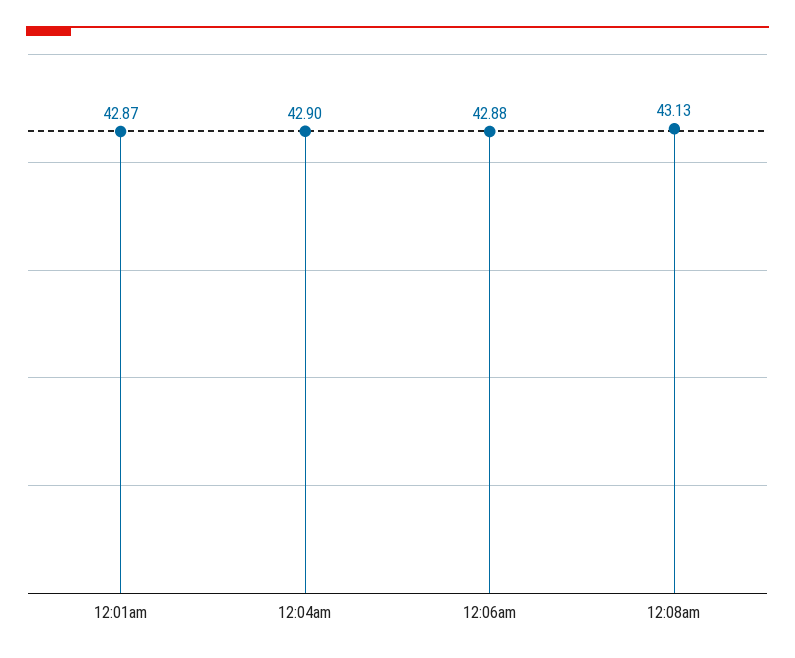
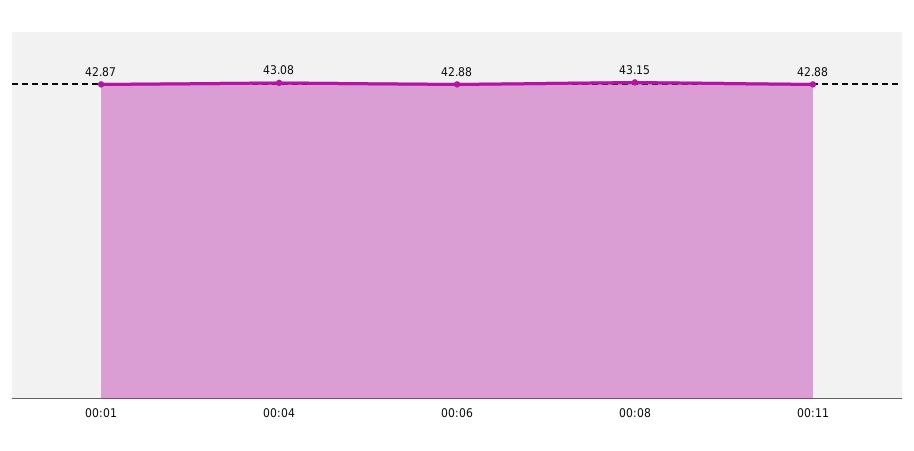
12:04am: 42.9 -> 43.08
12:08am: 43.13 -> 43.15
00:11: none -> 42.88

